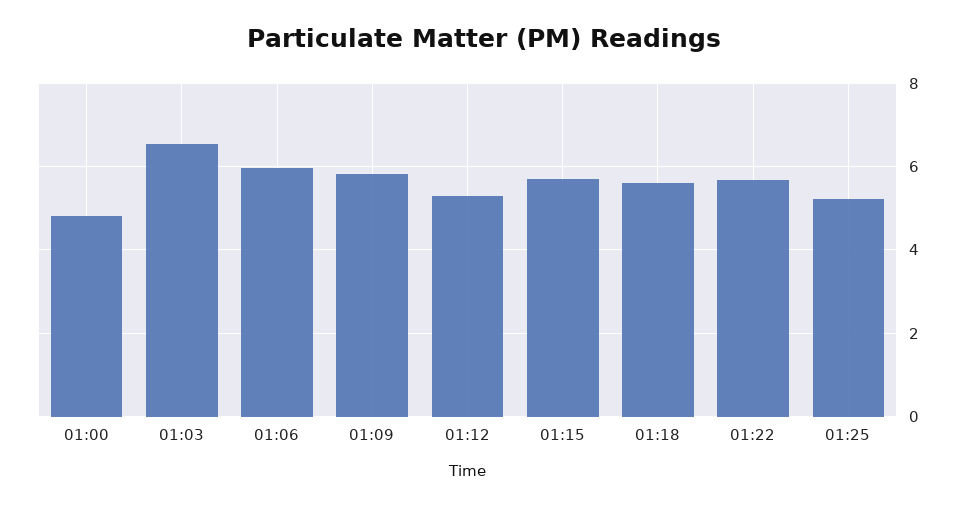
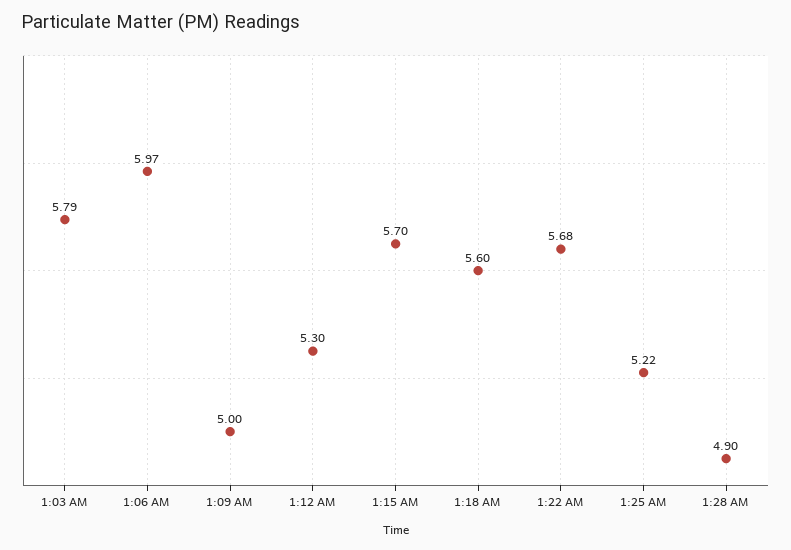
01:00: 4.8 -> none
01:03: 6.6 -> 5.79
01:09: 5.8 -> 5
1:28 AM: none -> 4.9

